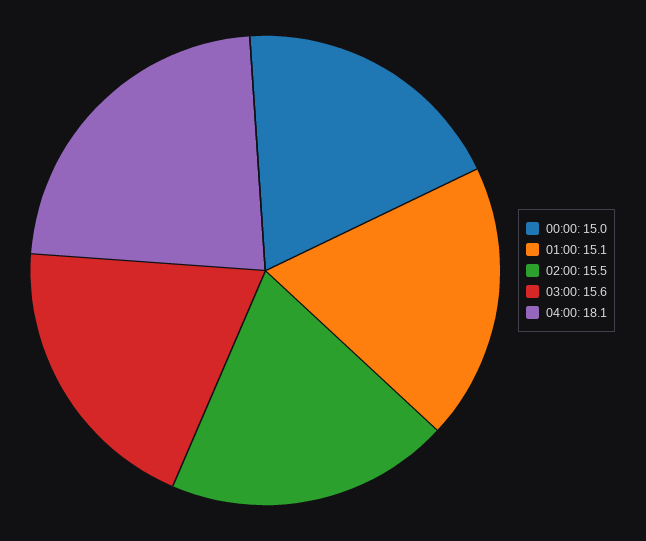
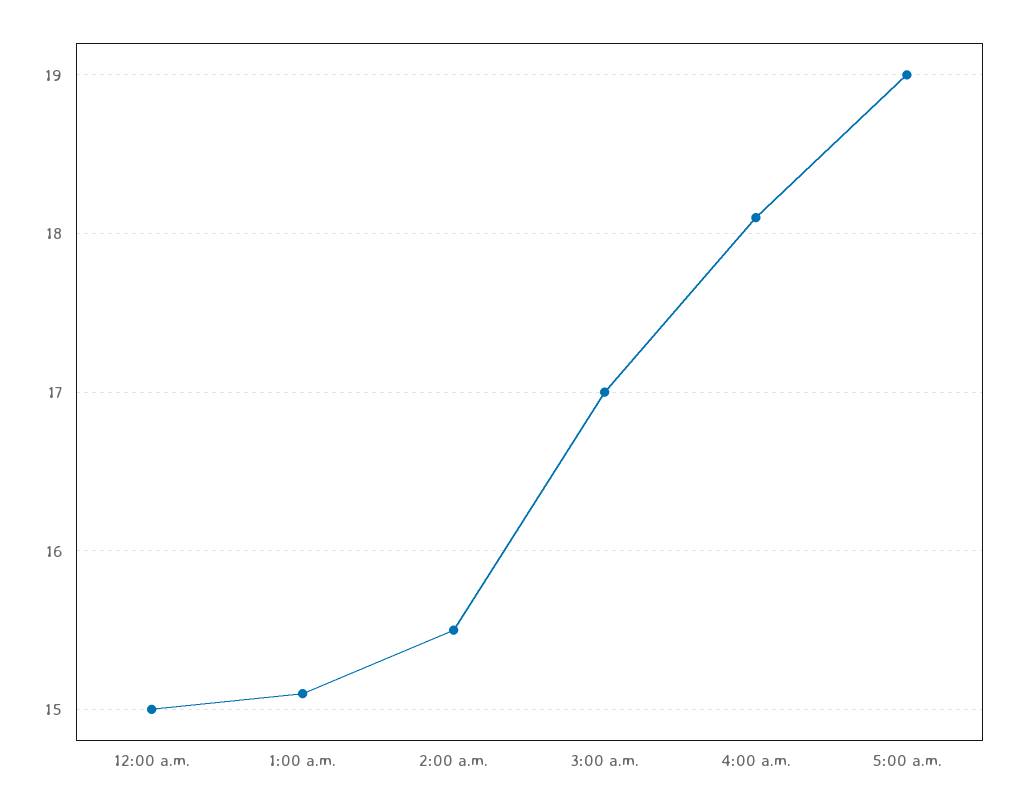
03:00: 15.6 -> 17
5:00 a.m.: none -> 19

